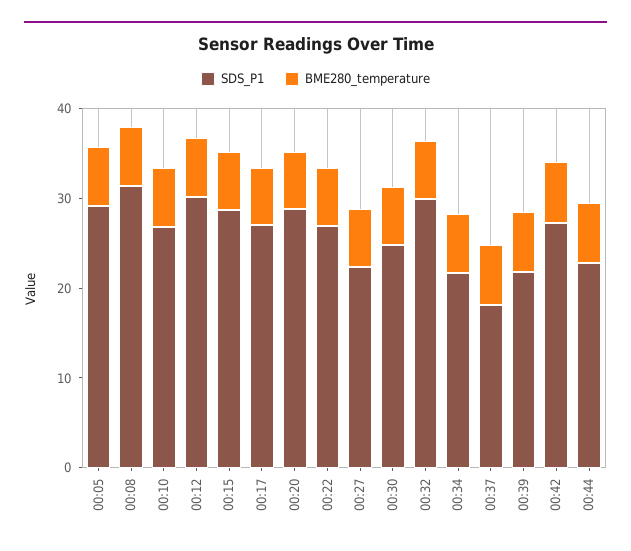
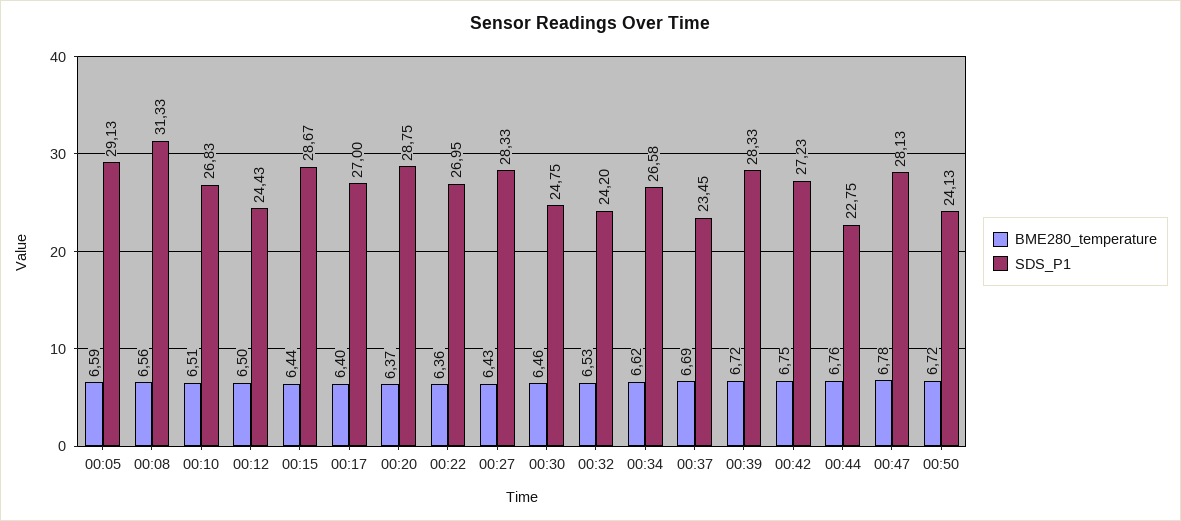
SDS_P1, 00:12: 30 -> 24.43
SDS_P1, 00:27: 22 -> 28.33
SDS_P1, 00:32: 30 -> 24.2
SDS_P1, 00:34: 22 -> 26.58
SDS_P1, 00:37: 18 -> 23.45
SDS_P1, 00:39: 22 -> 28.33
BME280_temperature, 00:47: none -> 6.78
SDS_P1, 00:47: none -> 28.13
BME280_temperature, 00:50: none -> 6.72
SDS_P1, 00:50: none -> 24.13

